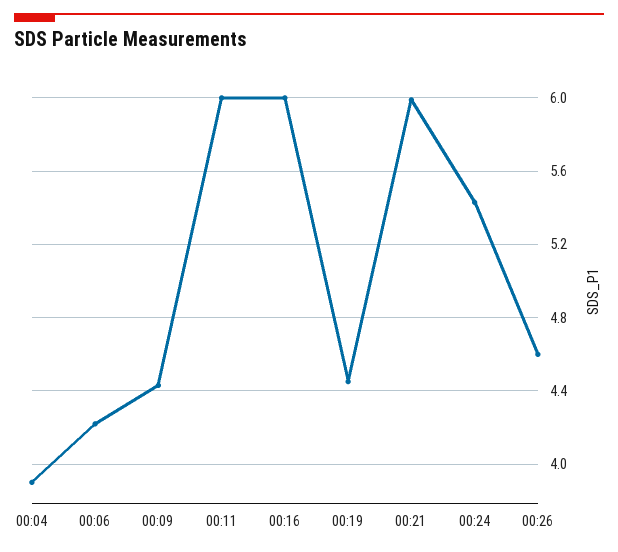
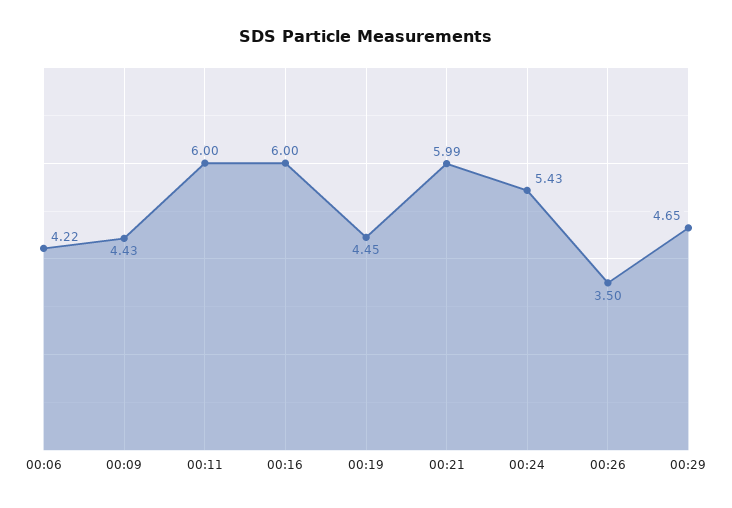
00:04: 3.9 -> none
00:26: 4.6 -> 3.5
00:29: none -> 4.65

